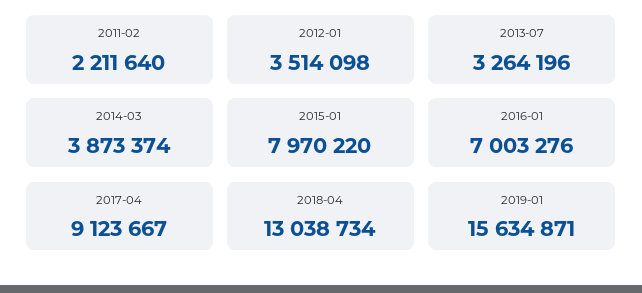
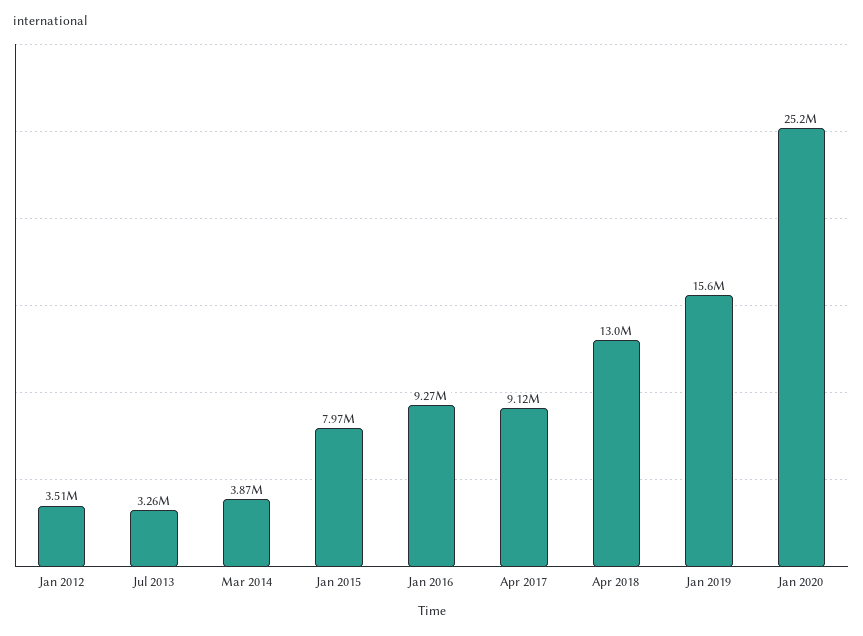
2011-02: 2211640 -> none
2016-01: 7003276 -> 9270000
Jan 2020: none -> 25200000

